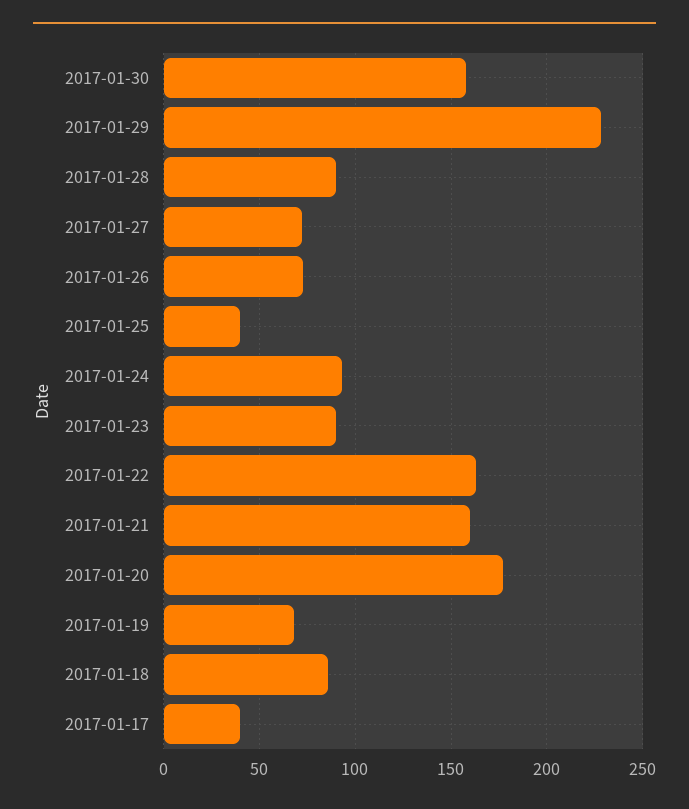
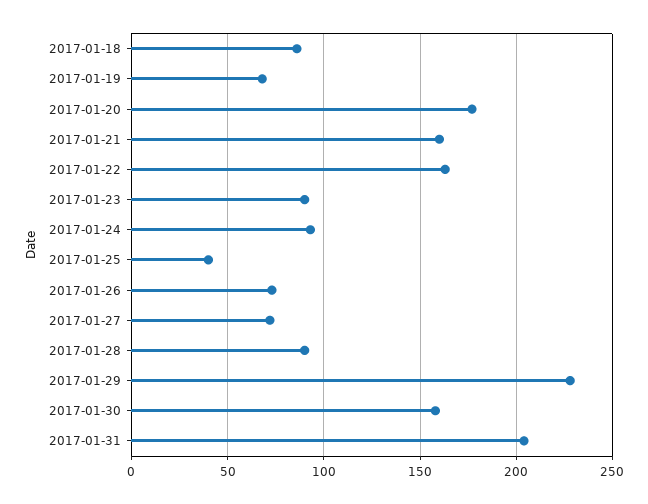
2017-01-17: 40 -> none
2017-01-31: none -> 205

